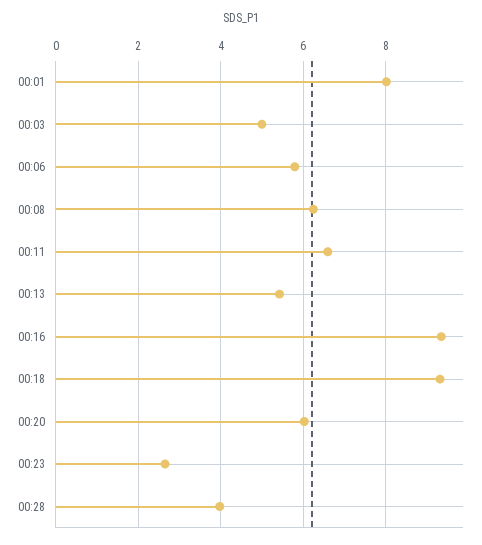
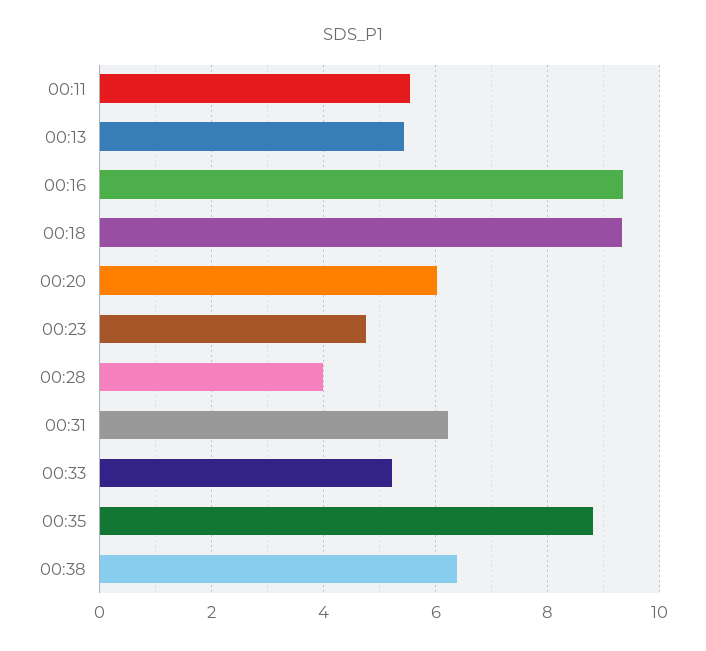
00:01: 8 -> none
00:03: 5 -> none
00:06: 5.8 -> none
00:08: 6.2 -> none
00:11: 6.6 -> 5.6
00:23: 2.6 -> 4.8
00:31: none -> 6.2
00:33: none -> 5.2
00:35: none -> 8.8
00:38: none -> 6.4

